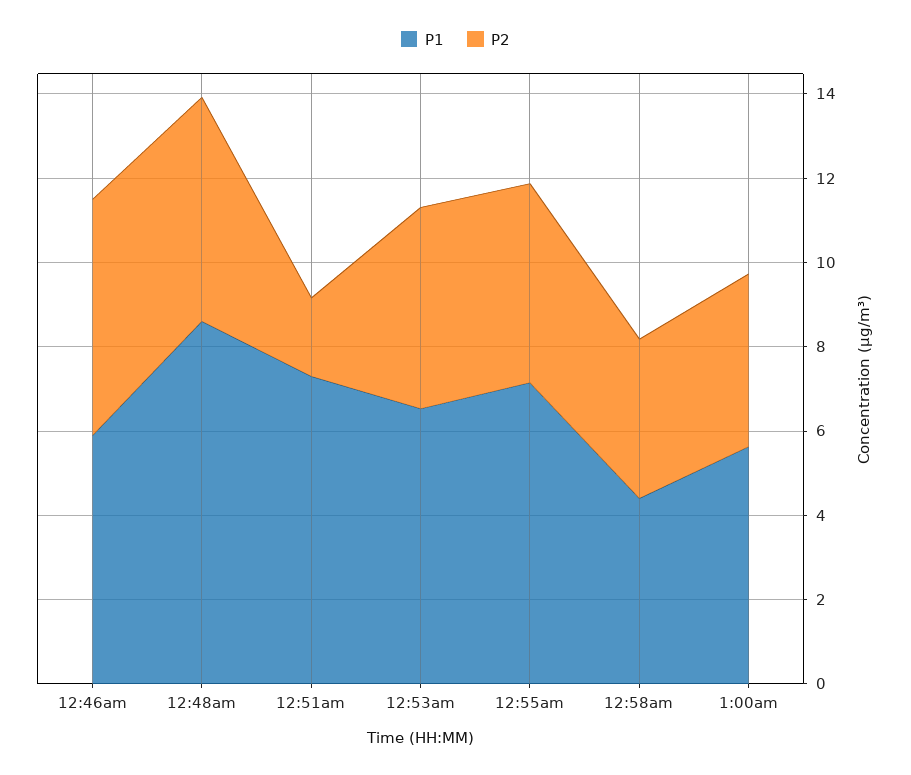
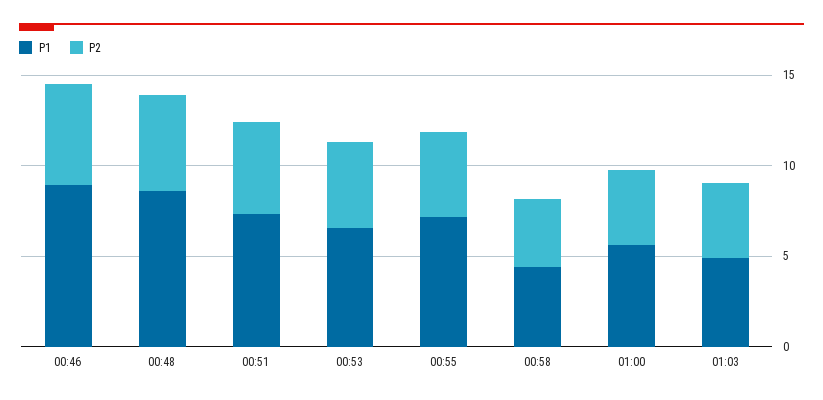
P1, 12:46am: 6 -> 9
P2, 12:51am: 2 -> 5
P1, 01:03: none -> 5
P2, 01:03: none -> 4

